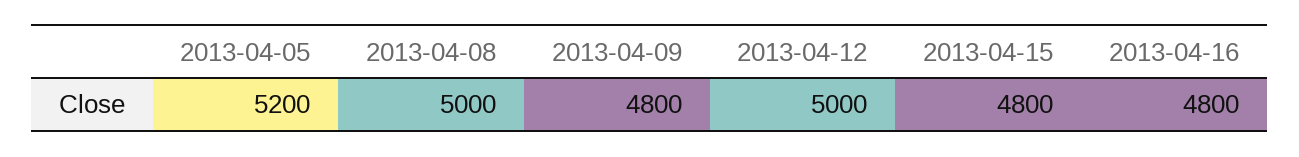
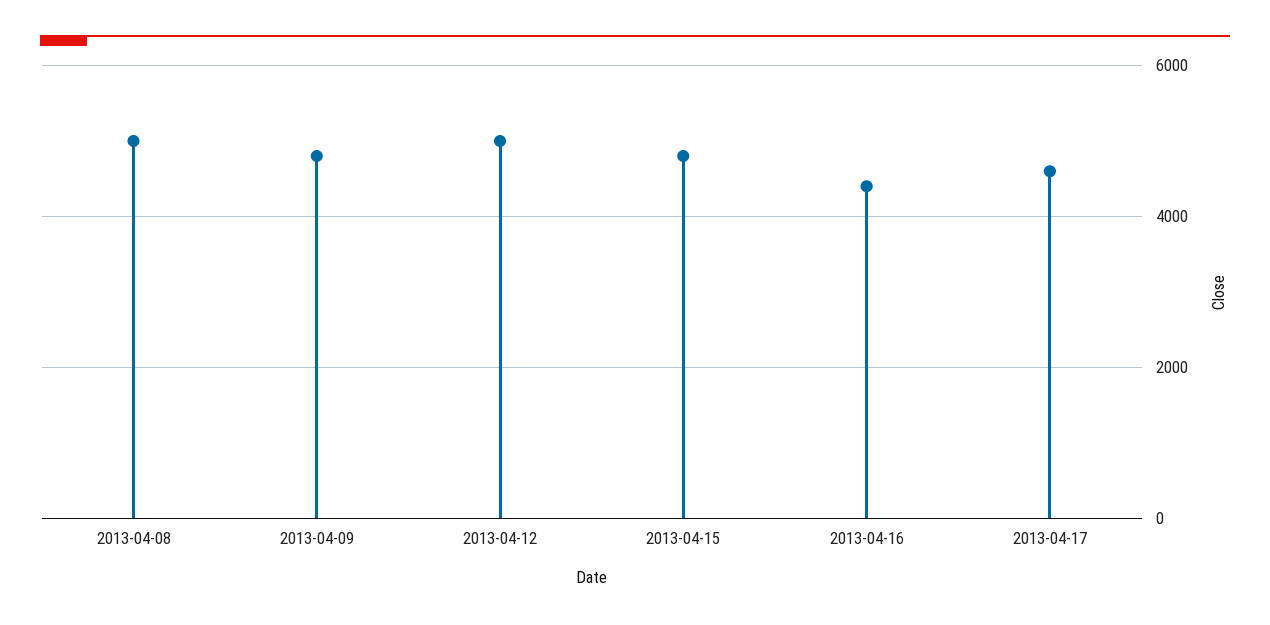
2013-04-05: 5200 -> none
2013-04-16: 4800 -> 4400
2013-04-17: none -> 4600

